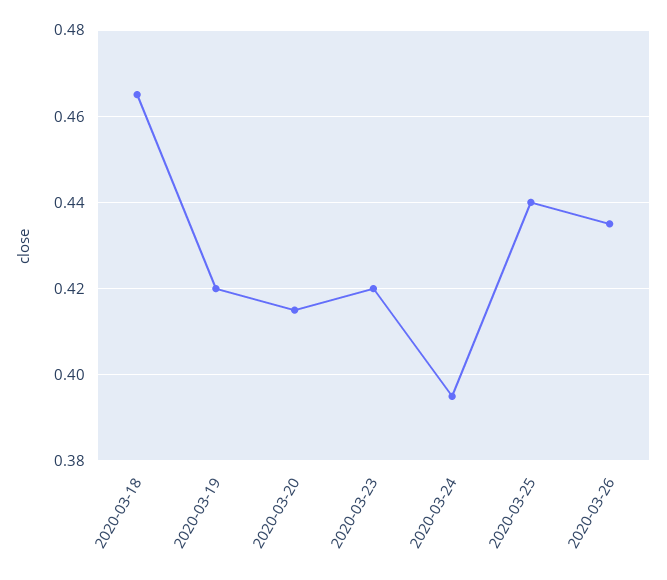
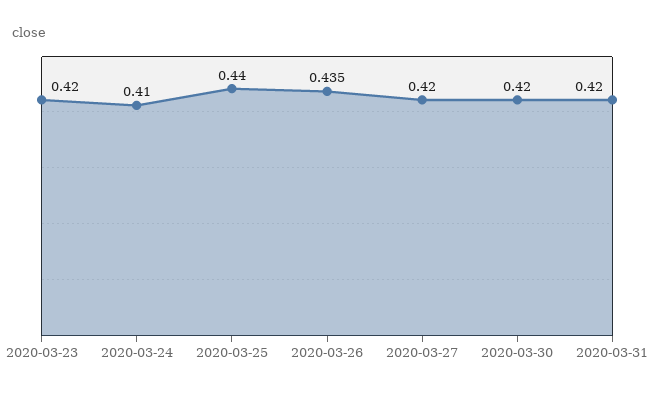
2020-03-18: 0.465 -> none
2020-03-19: 0.42 -> none
2020-03-20: 0.415 -> none
2020-03-24: 0.395 -> 0.41
2020-03-27: none -> 0.42
2020-03-30: none -> 0.42
2020-03-31: none -> 0.42

